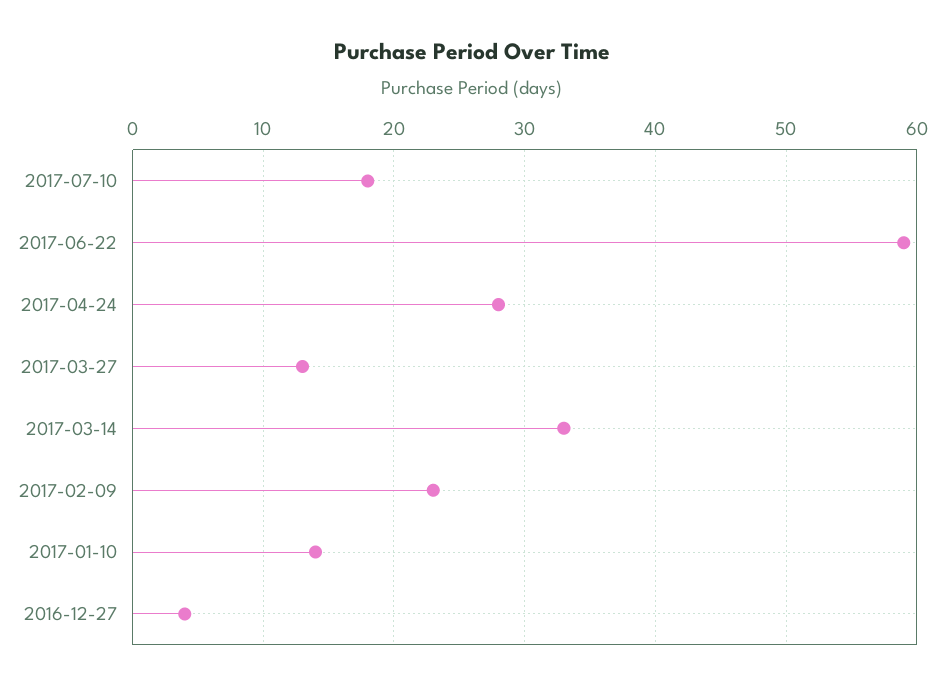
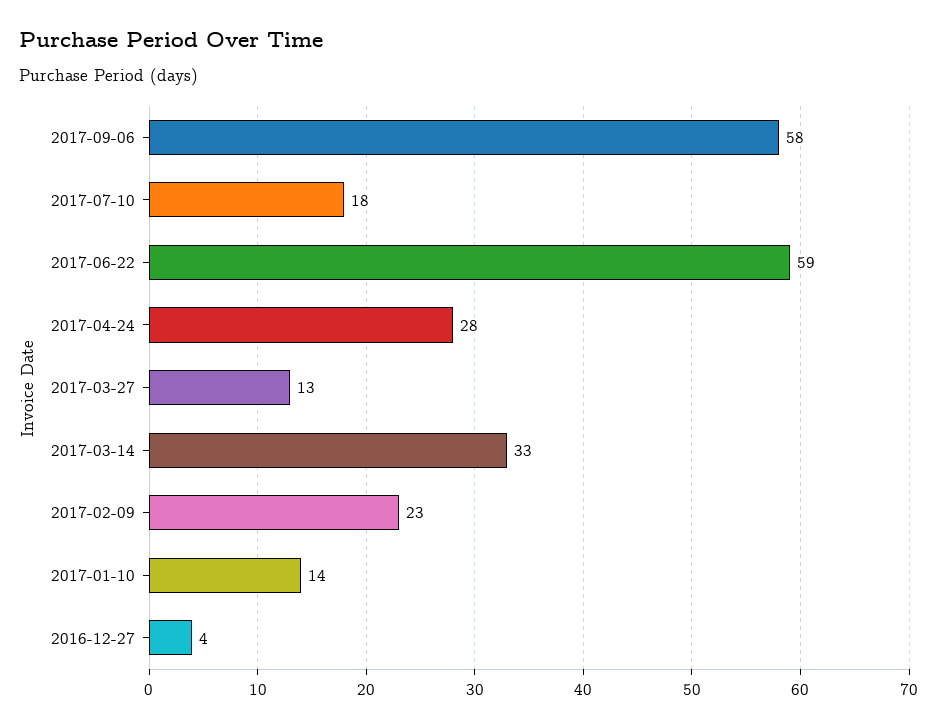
2017-09-06: none -> 58

